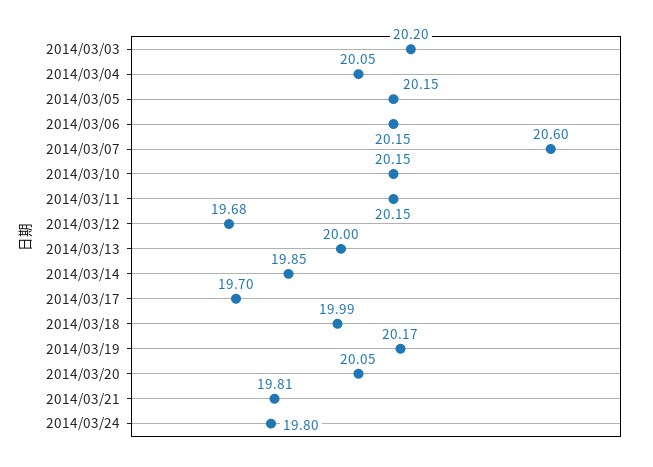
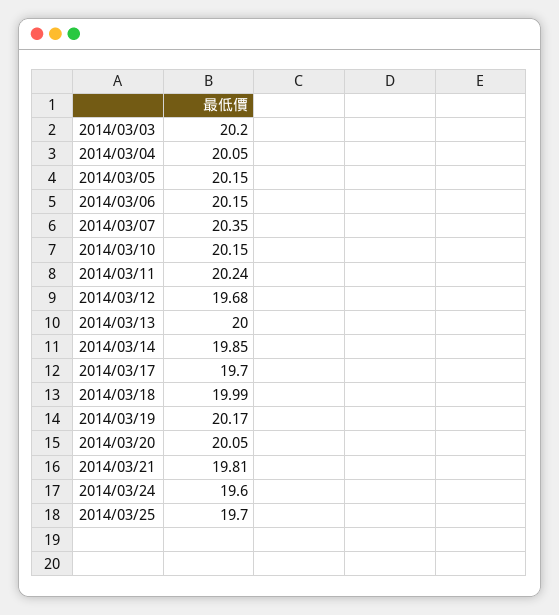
2014/03/07: 20.6 -> 20.35
2014/03/11: 20.15 -> 20.24
2014/03/24: 19.8 -> 19.6
2014/03/25: none -> 19.7

